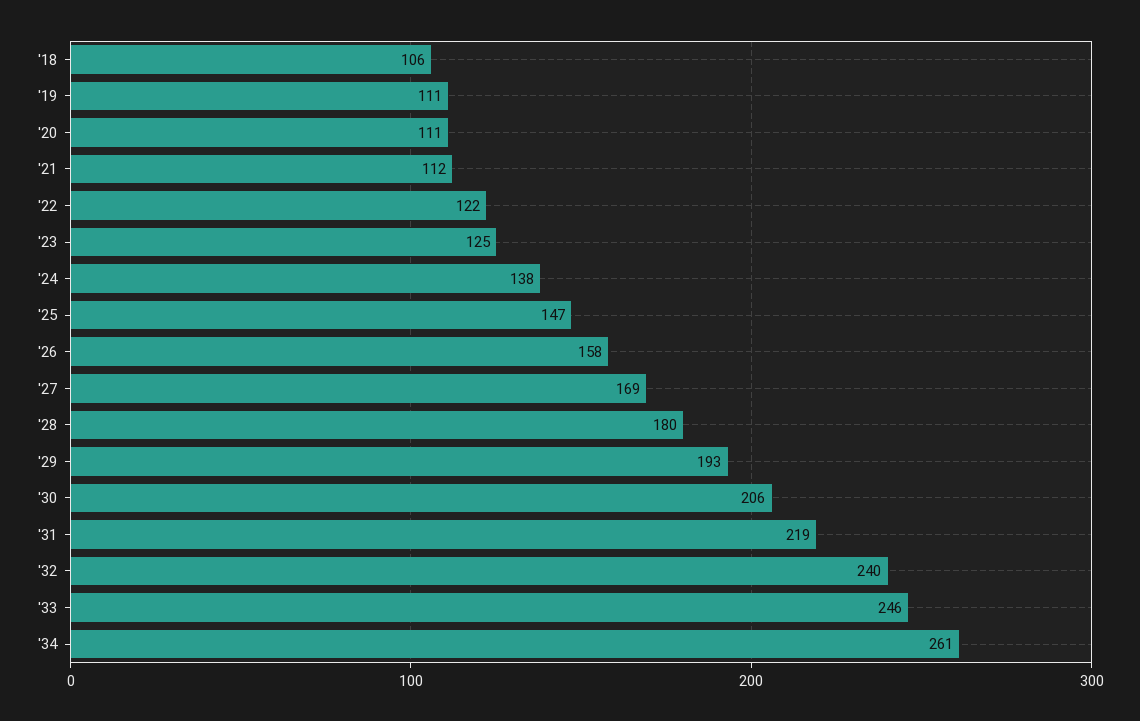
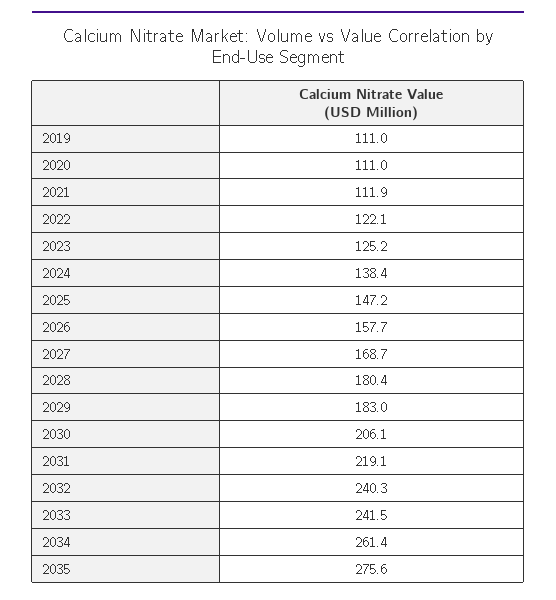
'18: 106 -> none
'29: 193 -> 183
'33: 246 -> 241.5
2035: none -> 275.6

